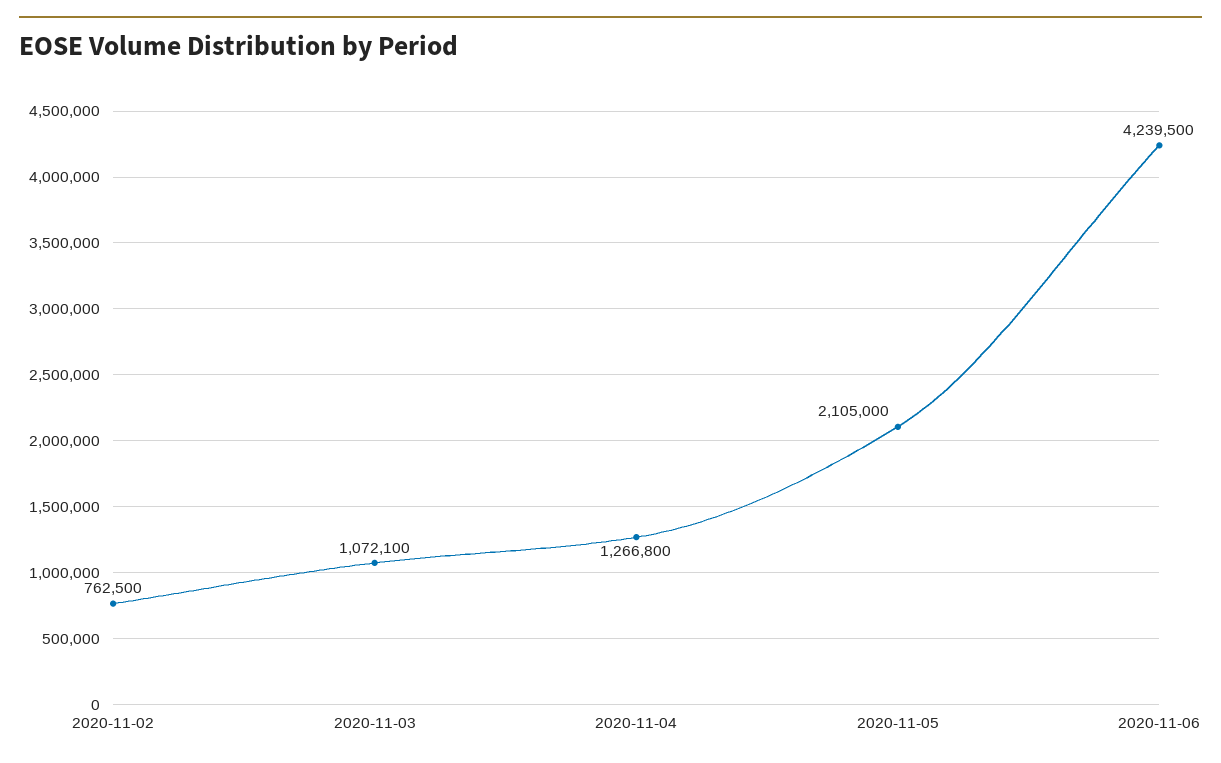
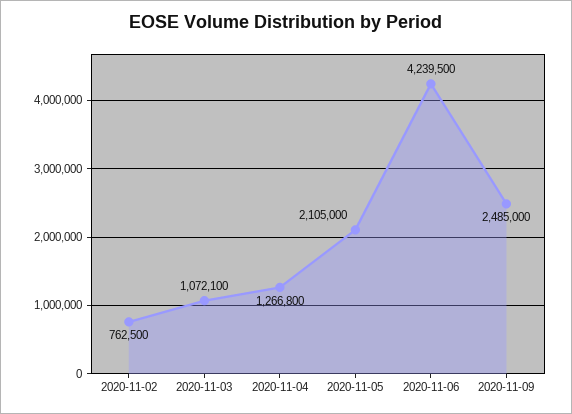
2020-11-09: none -> 2485000

